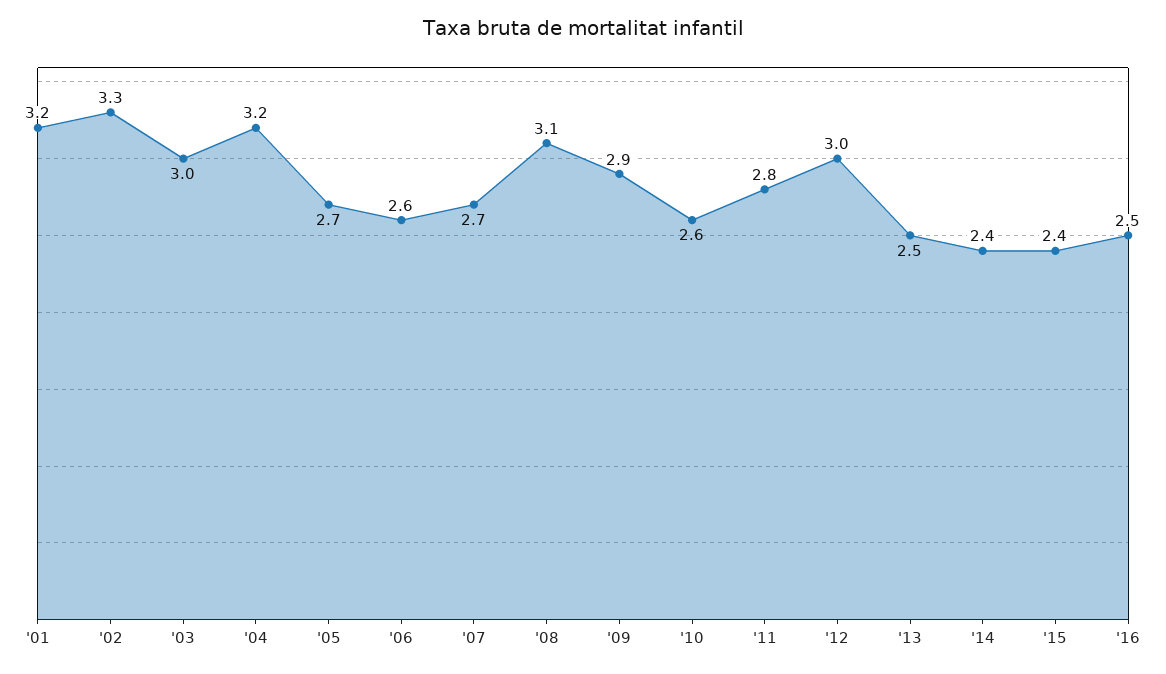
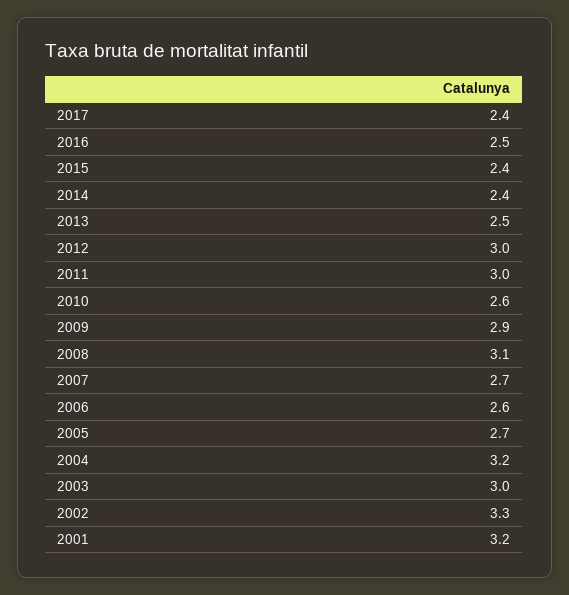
'11: 2.8 -> 3
2017: none -> 2.4

